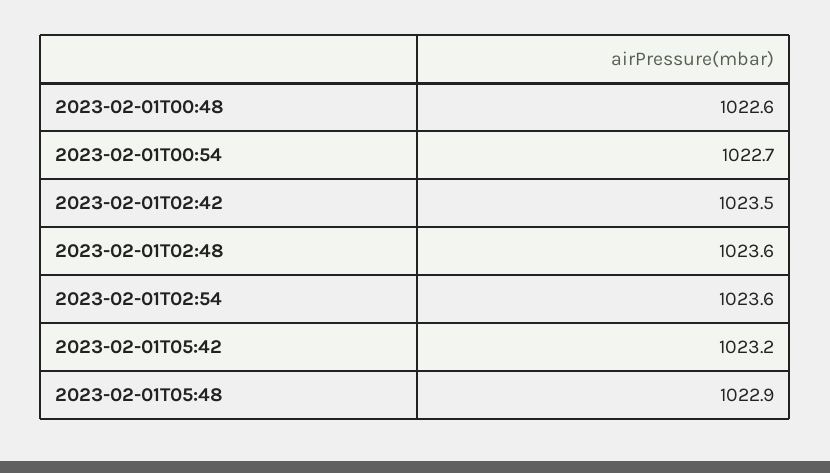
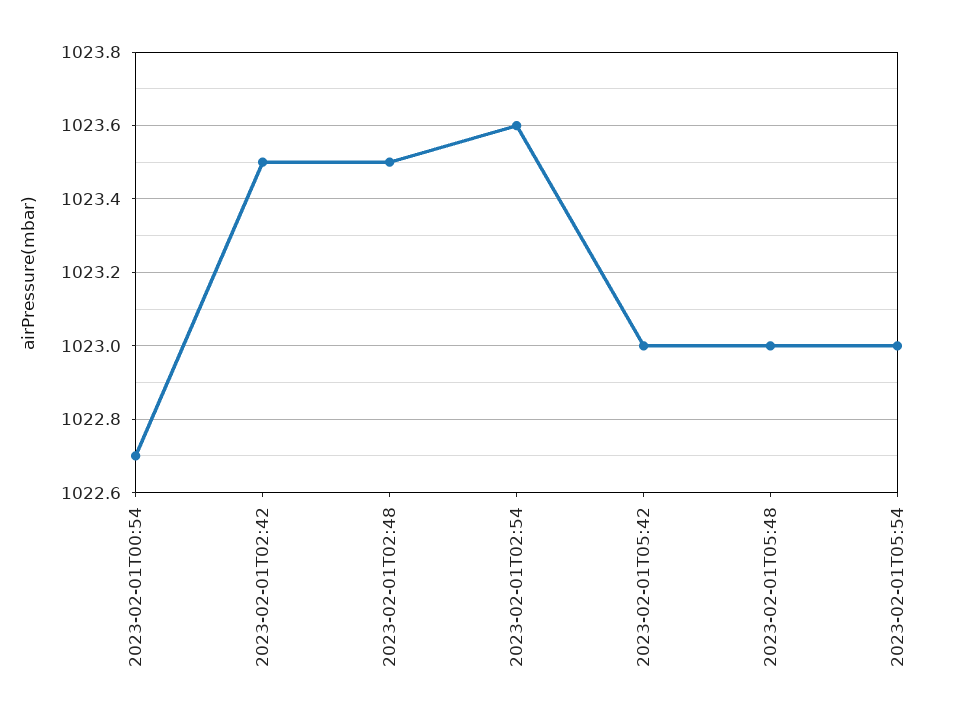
2023-02-01T00:48: 1022.6 -> none
2023-02-01T02:48: 1023.6 -> 1023.5
2023-02-01T05:42: 1023.2 -> 1023
2023-02-01T05:48: 1022.9 -> 1023
2023-02-01T05:54: none -> 1023

